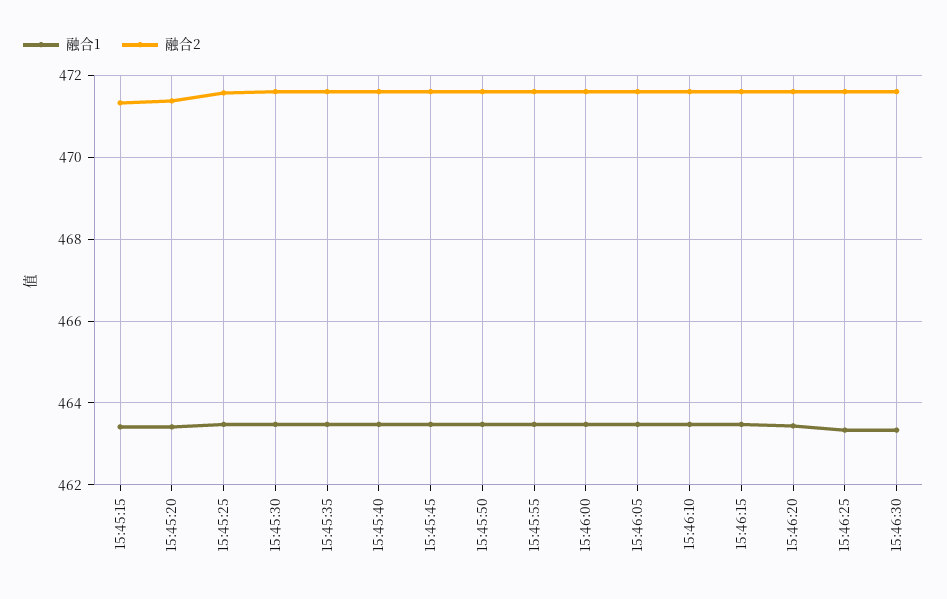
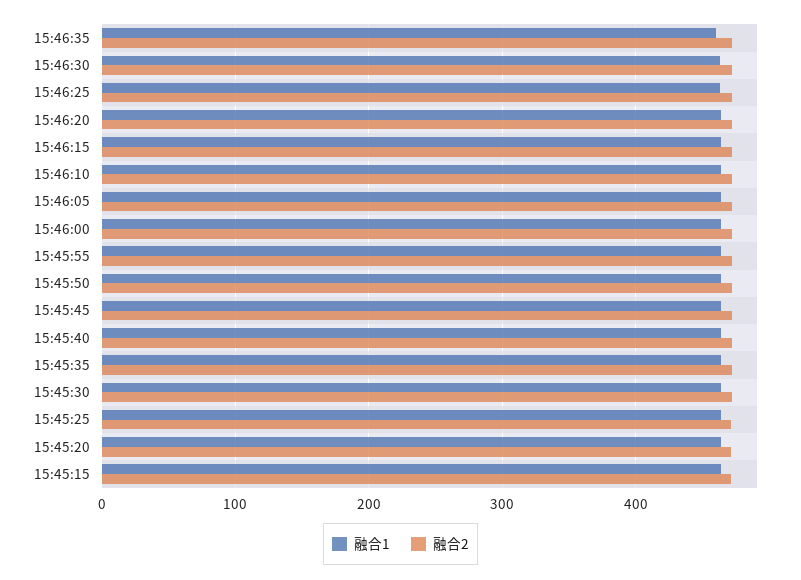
融合1, 15:46:35: none -> 460
融合2, 15:46:35: none -> 470

